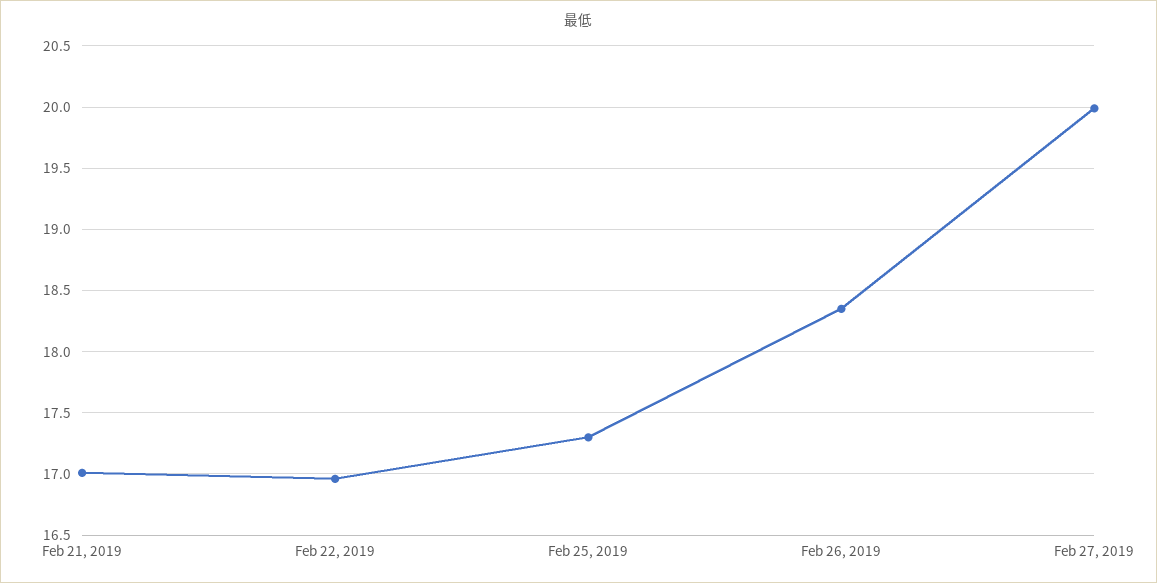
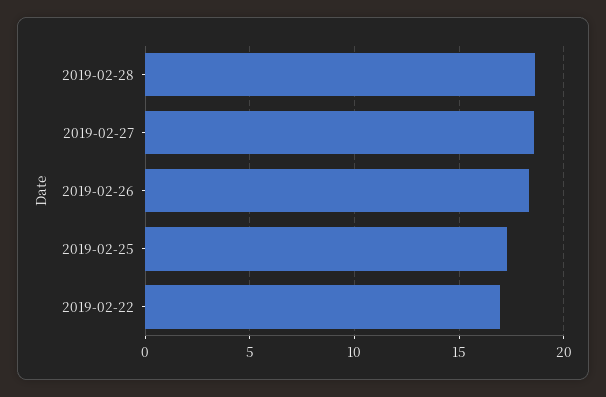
Feb 21, 2019: 17 -> none
Feb 27, 2019: 20 -> 18.5
2019-02-28: none -> 18.5

